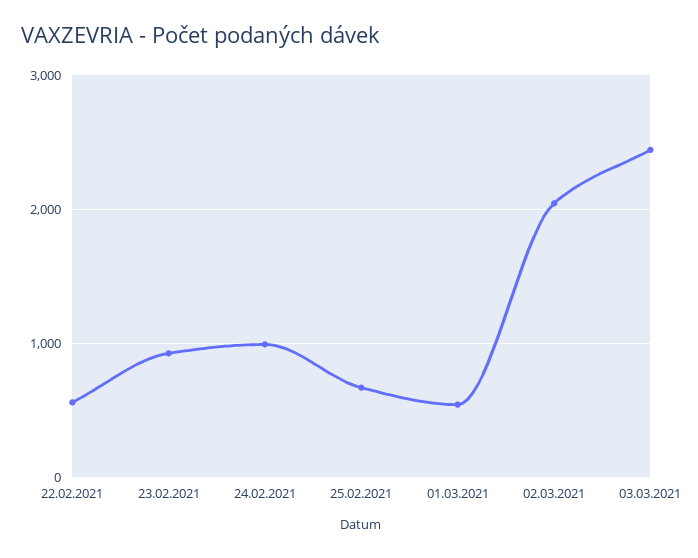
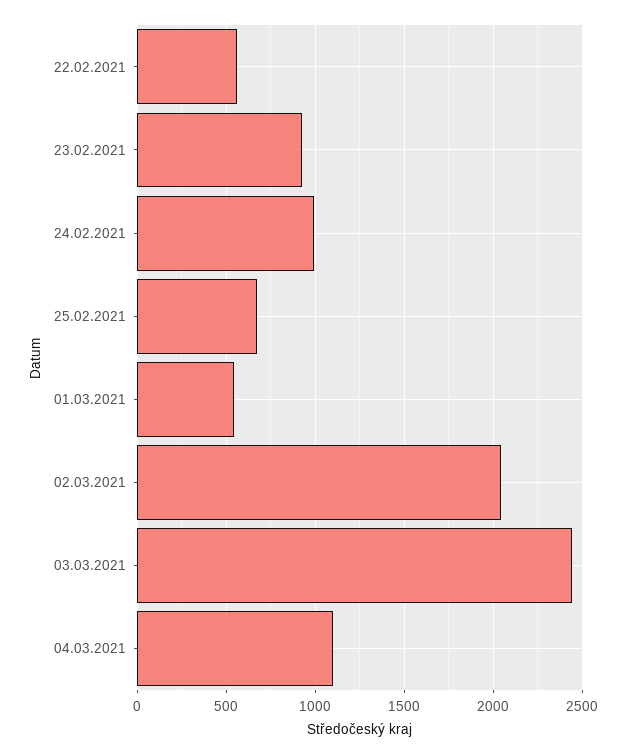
04.03.2021: none -> 1100

